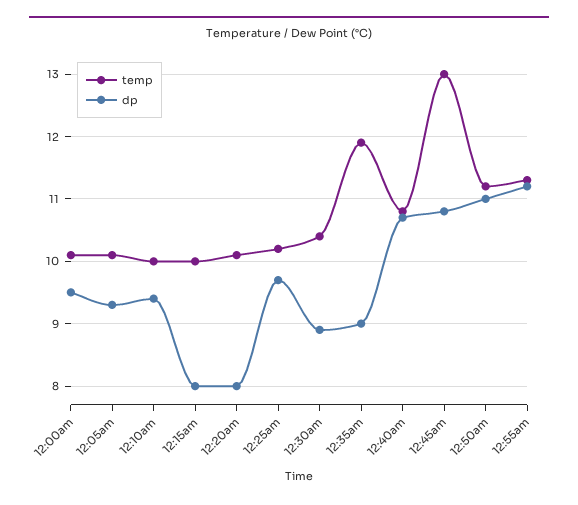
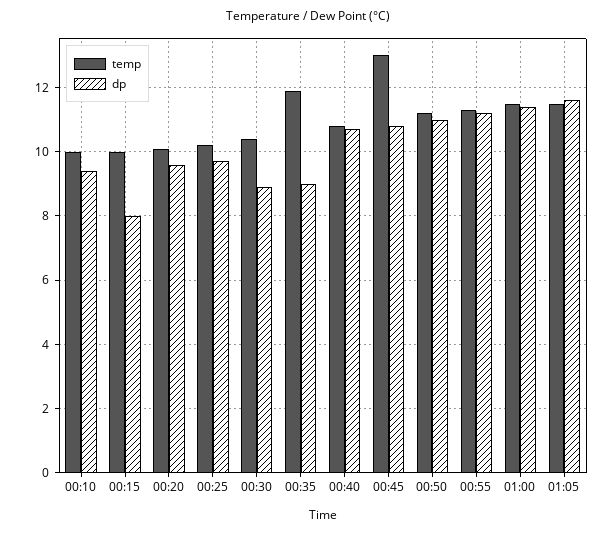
temp, 12:00am: 10.1 -> none
dp, 12:00am: 9.5 -> none
temp, 12:05am: 10.1 -> none
dp, 12:05am: 9.3 -> none
dp, 12:20am: 8 -> 9.5
temp, 01:00: none -> 11.5
dp, 01:00: none -> 11.5
temp, 01:05: none -> 11.5
dp, 01:05: none -> 11.5

